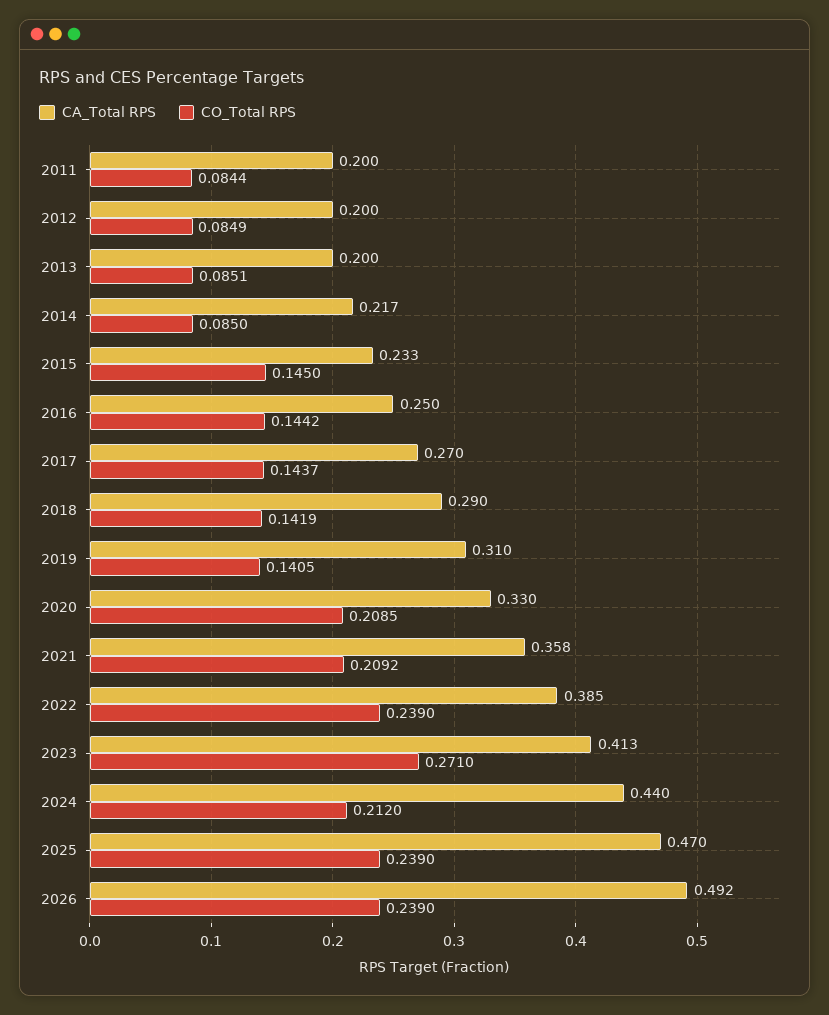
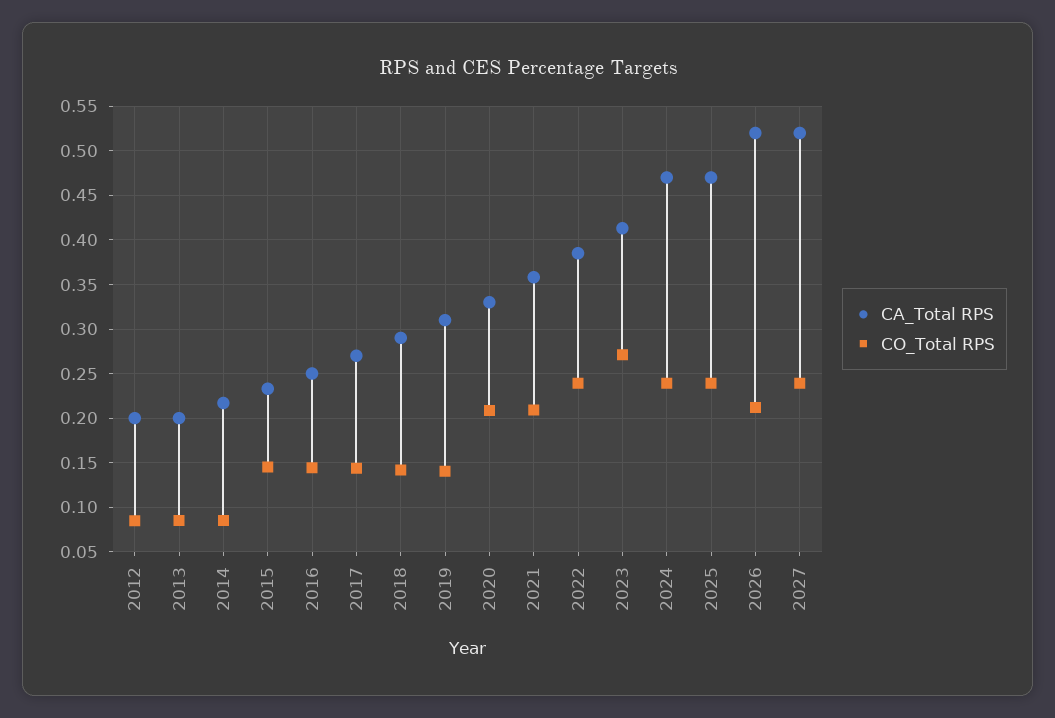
CA_Total RPS, 2011: 0.2 -> none
CO_Total RPS, 2011: 0.0844 -> none
CA_Total RPS, 2024: 0.44 -> 0.47
CO_Total RPS, 2024: 0.212 -> 0.24
CA_Total RPS, 2026: 0.492 -> 0.52
CO_Total RPS, 2026: 0.239 -> 0.21
CA_Total RPS, 2027: none -> 0.52
CO_Total RPS, 2027: none -> 0.24

